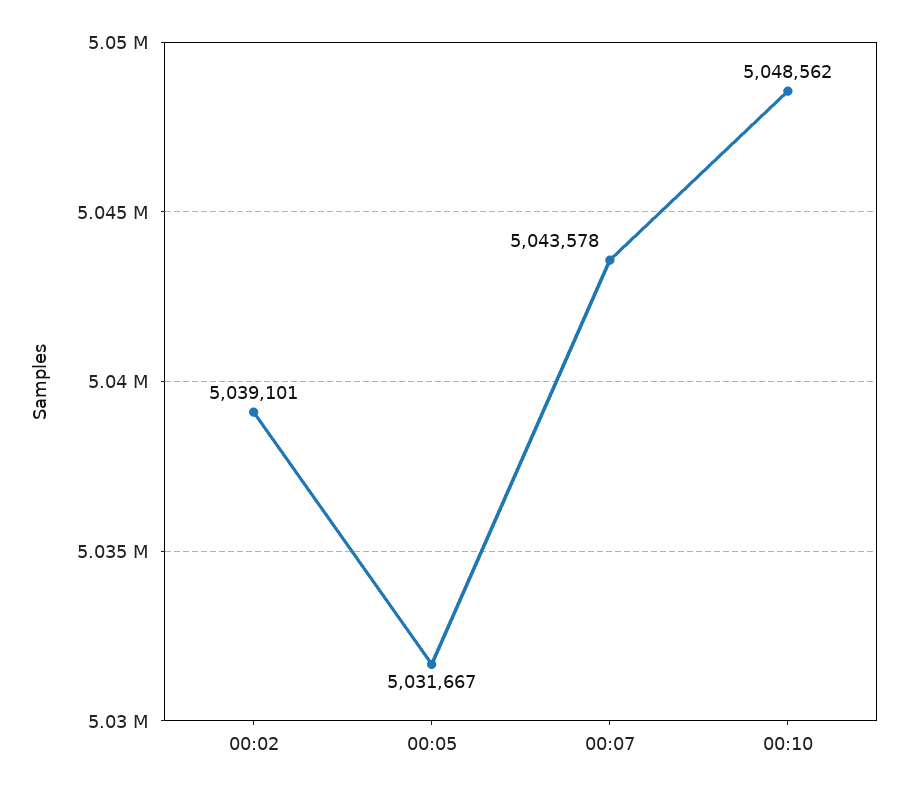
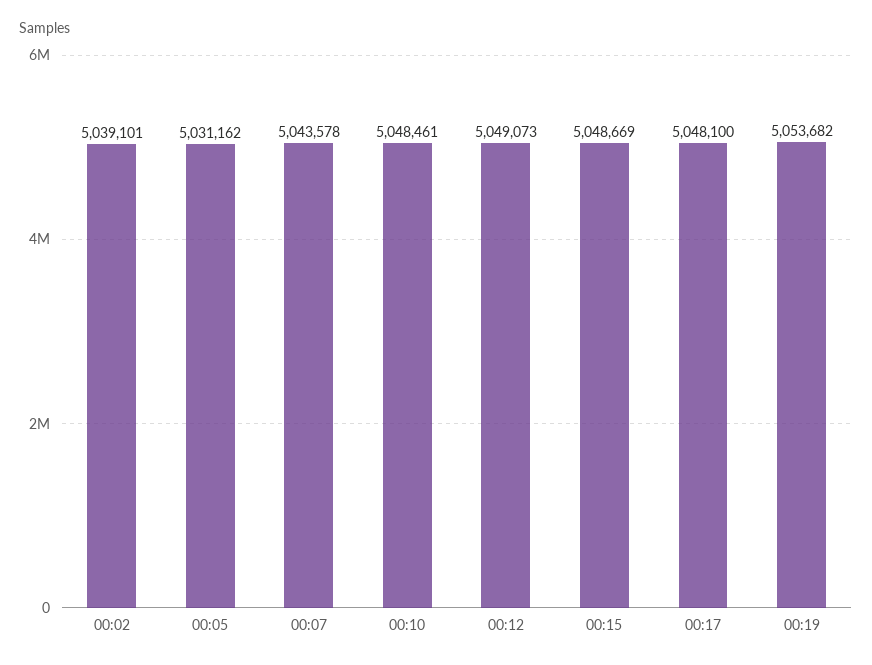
00:05: 5031667 -> 5031162
00:10: 5048562 -> 5048461
00:12: none -> 5049073
00:15: none -> 5048669
00:17: none -> 5048100
00:19: none -> 5053682

